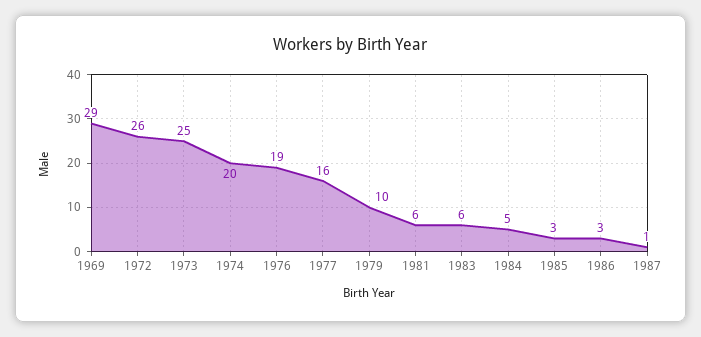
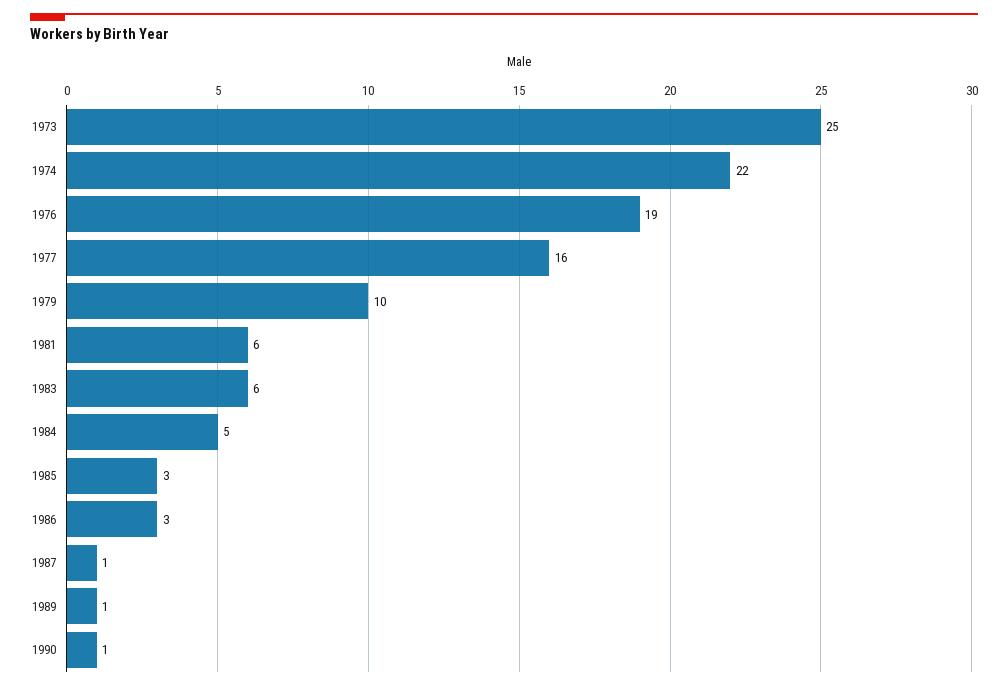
1969: 29 -> none
1972: 26 -> none
1974: 20 -> 22
1989: none -> 1
1990: none -> 1

